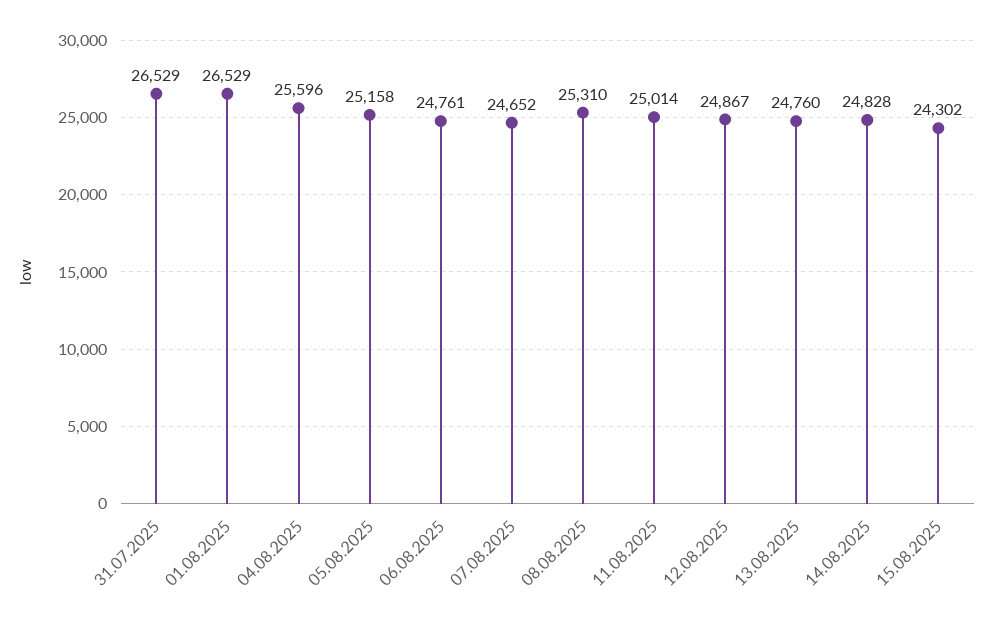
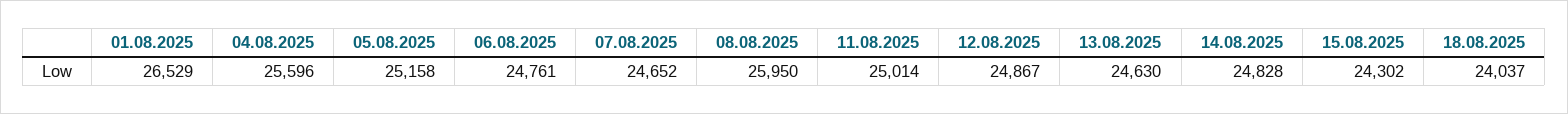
31.07.2025: 26529 -> none
08.08.2025: 25310 -> 25950
13.08.2025: 24760 -> 24630
18.08.2025: none -> 24037

